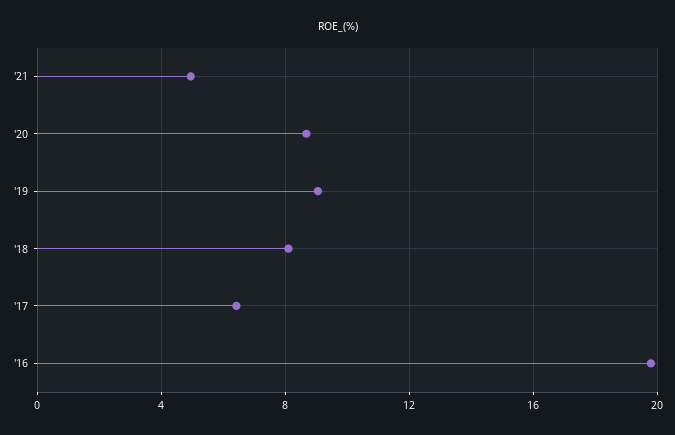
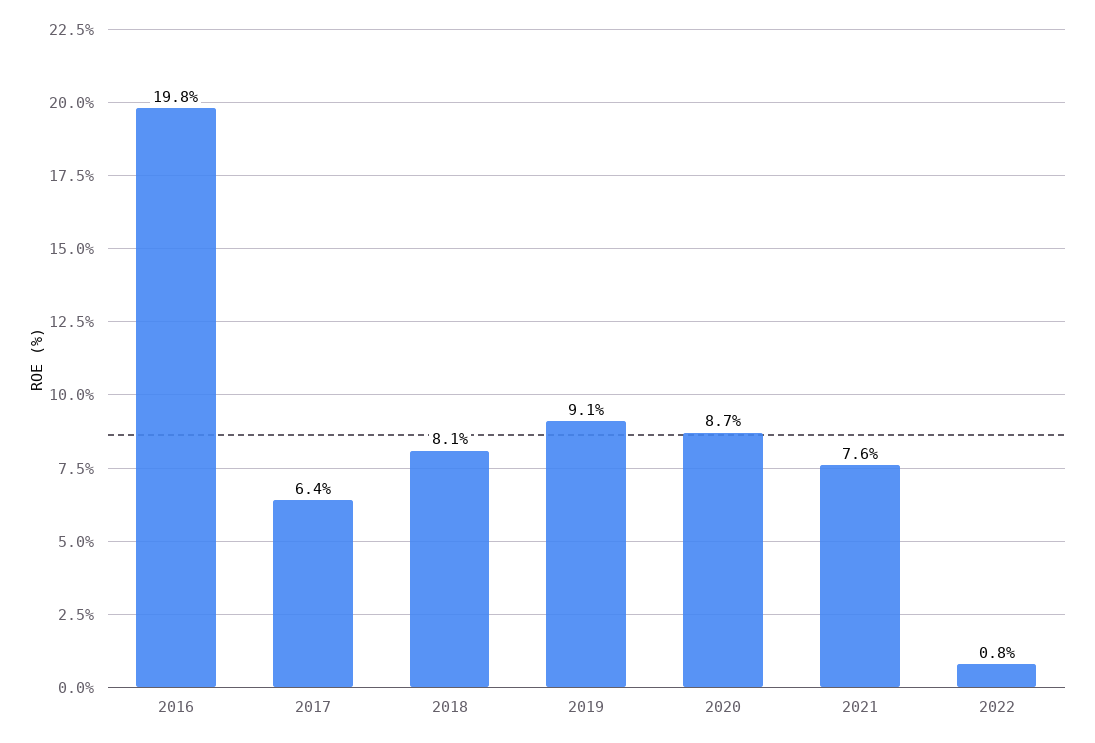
'21: 5 -> 7.6
2022: none -> 0.8

